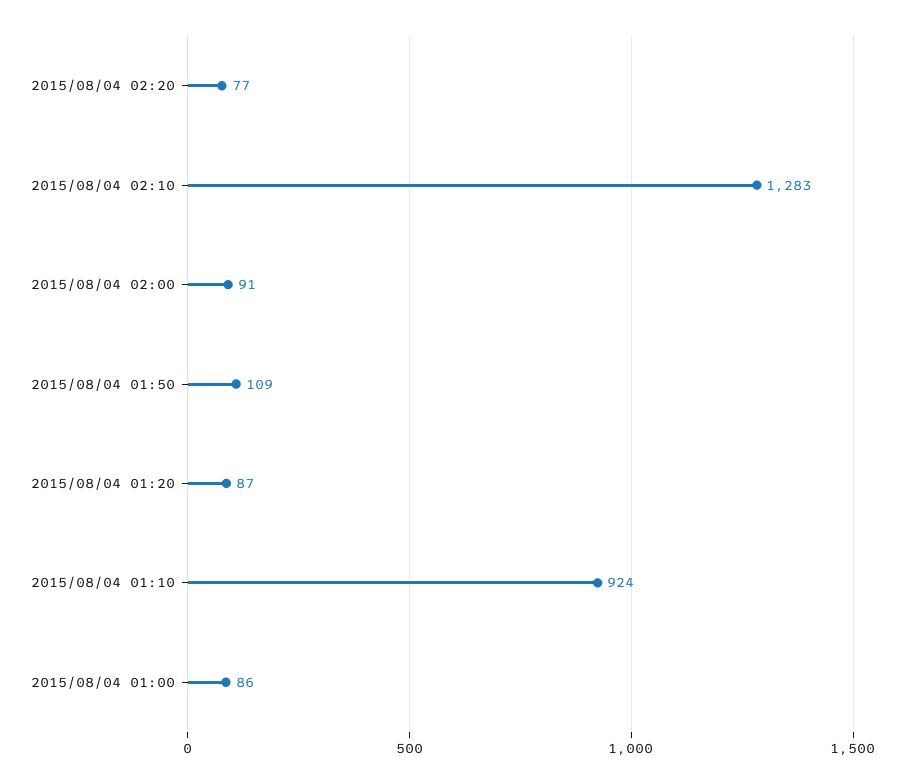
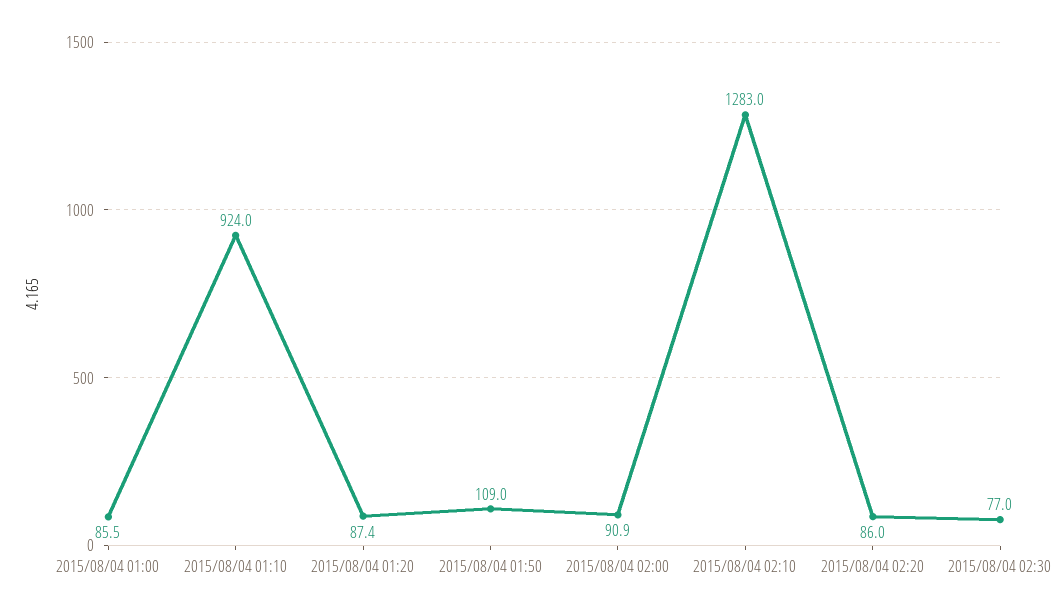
2015/08/04 02:20: 77 -> 86
2015/08/04 02:30: none -> 77

